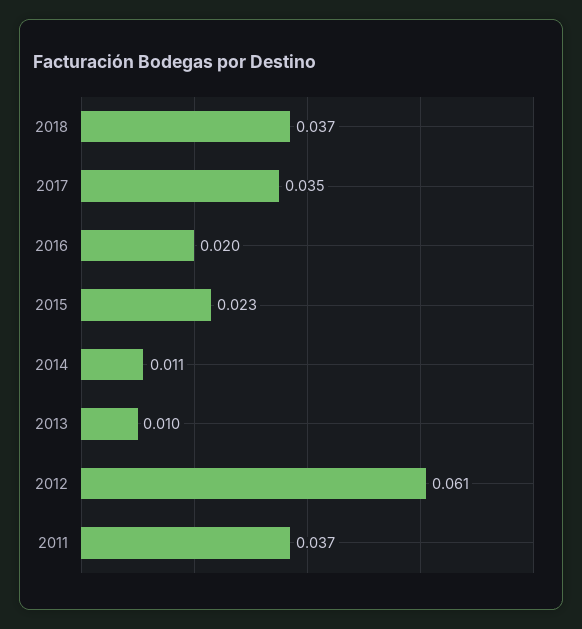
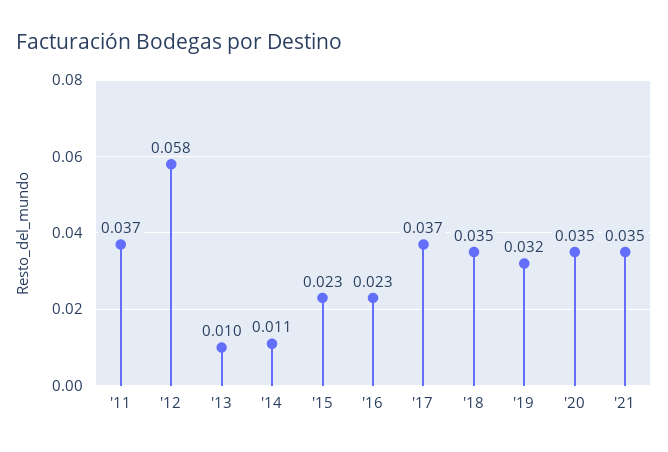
2018: 0.037 -> 0.035
2017: 0.035 -> 0.037
2016: 0.02 -> 0.023
2012: 0.061 -> 0.058
'19: none -> 0.032
'20: none -> 0.035
'21: none -> 0.035

